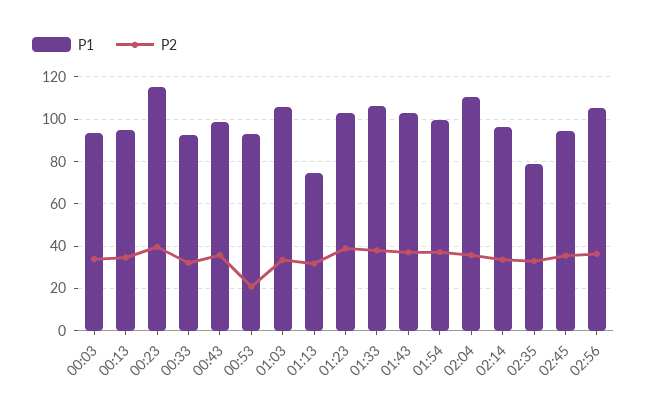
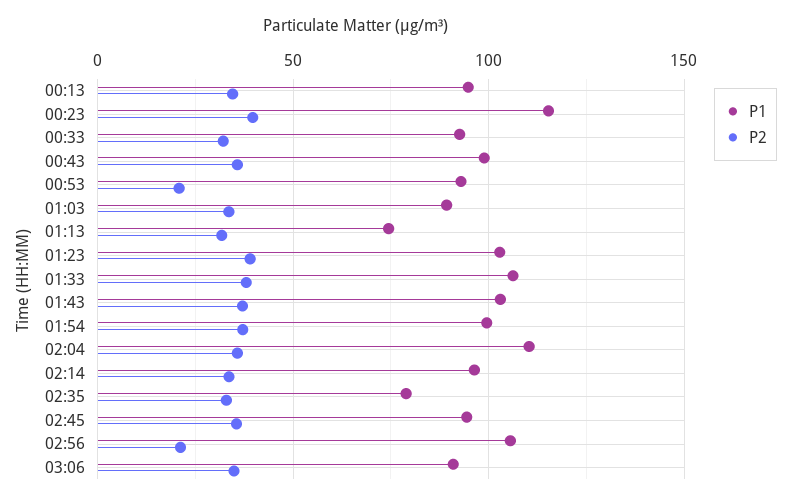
P1, 00:03: 95 -> none
P2, 00:03: 35 -> none
P1, 01:03: 105 -> 90
P2, 02:56: 35 -> 20
P1, 03:06: none -> 90
P2, 03:06: none -> 35

